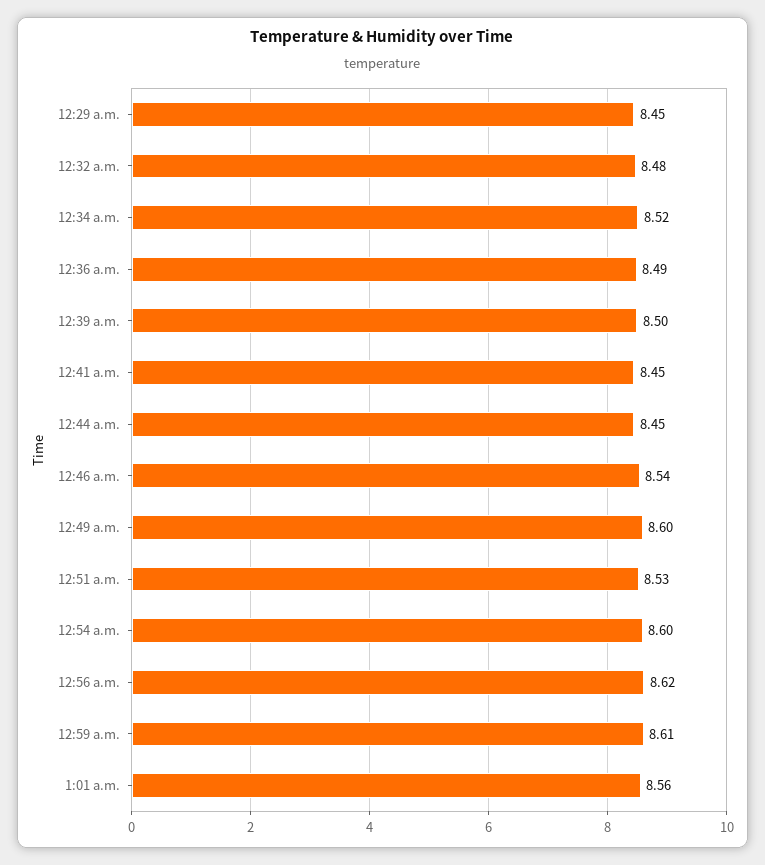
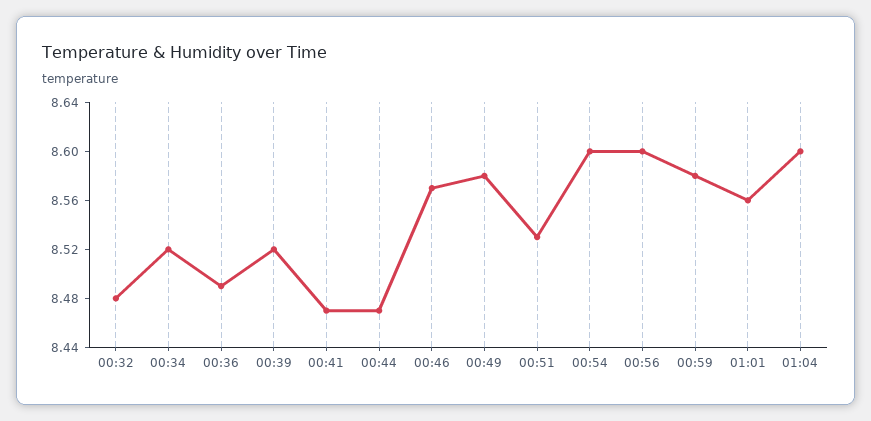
12:29 a.m.: 8.45 -> none
12:39 a.m.: 8.5 -> 8.52
12:41 a.m.: 8.45 -> 8.47
12:44 a.m.: 8.45 -> 8.47
12:46 a.m.: 8.54 -> 8.57
12:49 a.m.: 8.6 -> 8.58
12:56 a.m.: 8.62 -> 8.6
12:59 a.m.: 8.61 -> 8.58
01:04: none -> 8.6

